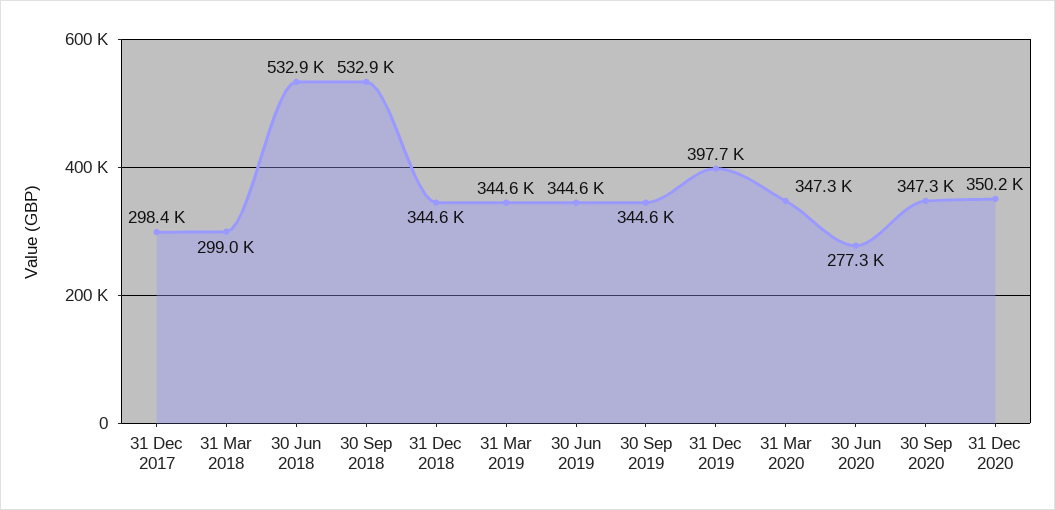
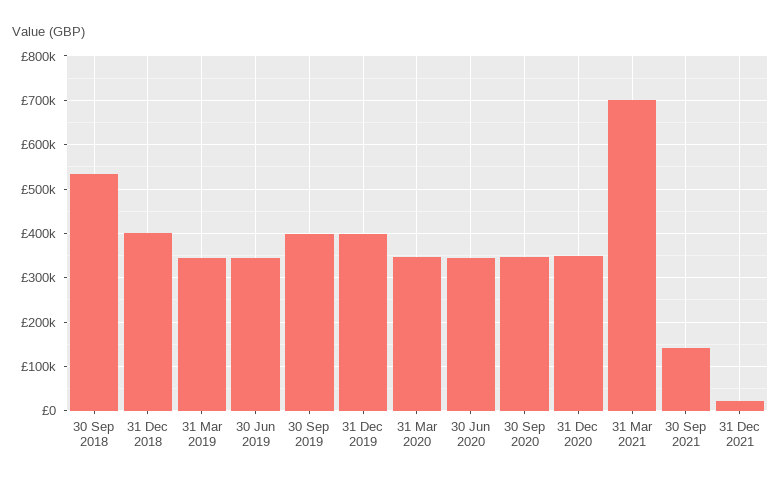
31 Dec 2017: 298400 -> none
31 Mar 2018: 299000 -> none
30 Jun 2018: 532900 -> none
31 Dec 2018: 344600 -> 400000
30 Sep 2019: 344600 -> 400000
30 Jun 2020: 277300 -> 340000
31 Mar 2021: none -> 700000
30 Sep 2021: none -> 140000
31 Dec 2021: none -> 20000

